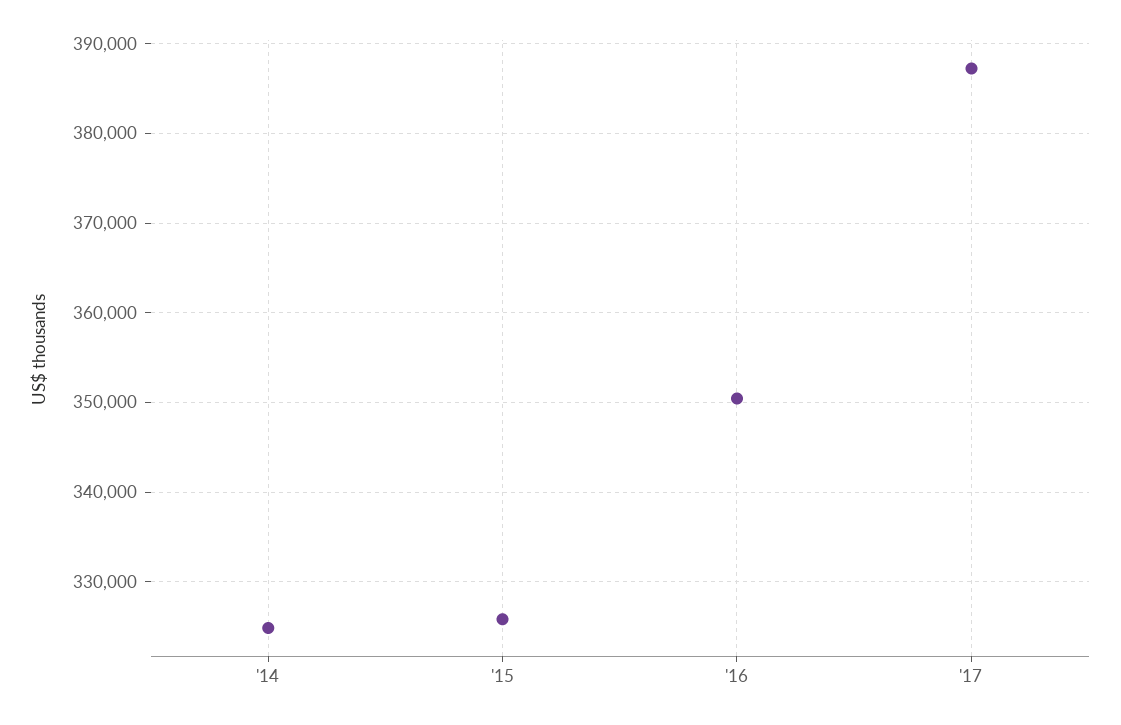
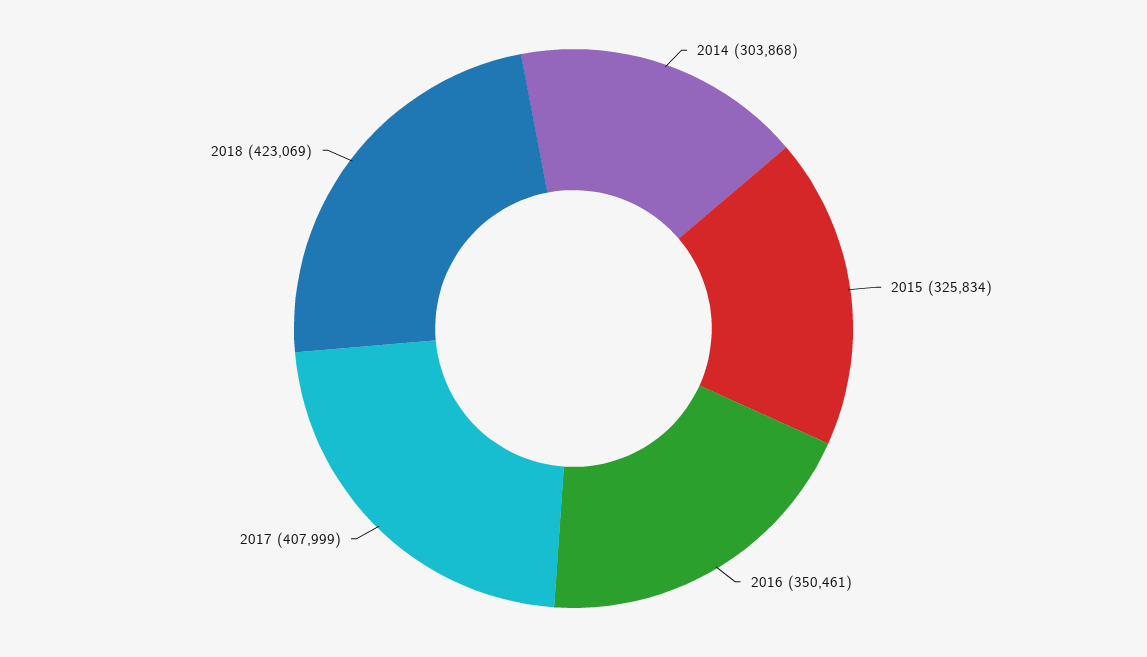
'14: 325000 -> 303868
'17: 387000 -> 407999
2018: none -> 423069

